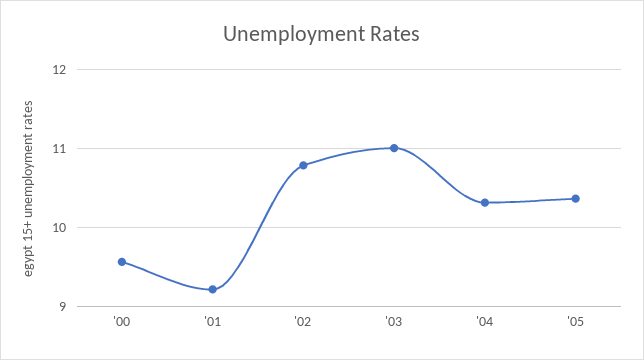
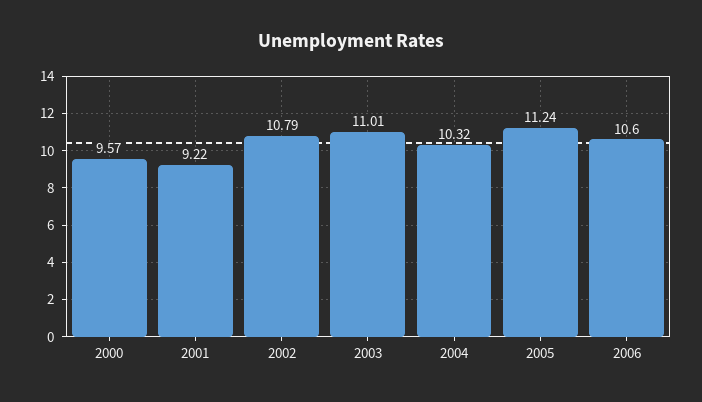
'05: 10.4 -> 11.24
2006: none -> 10.6

